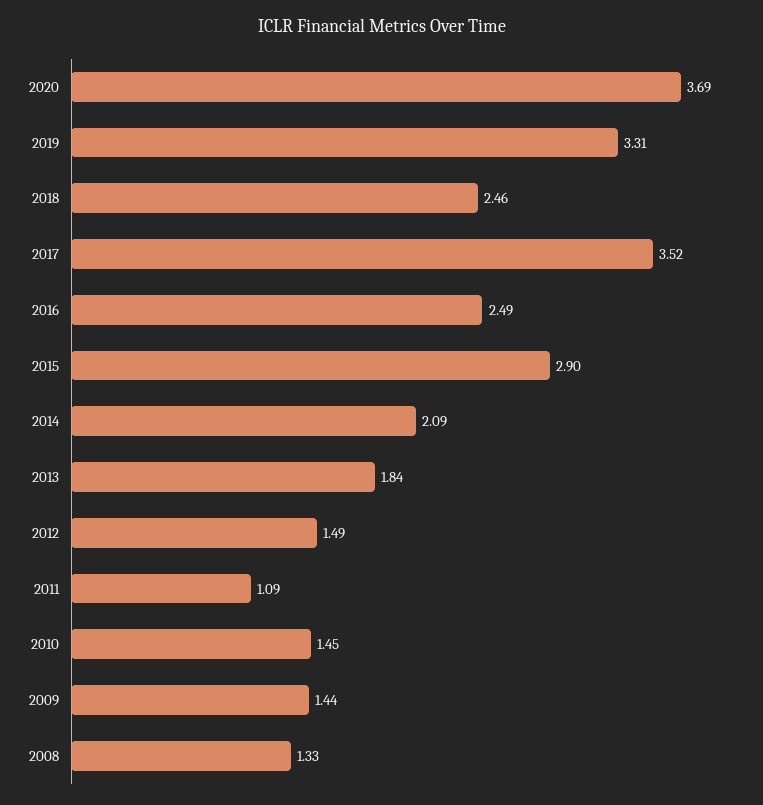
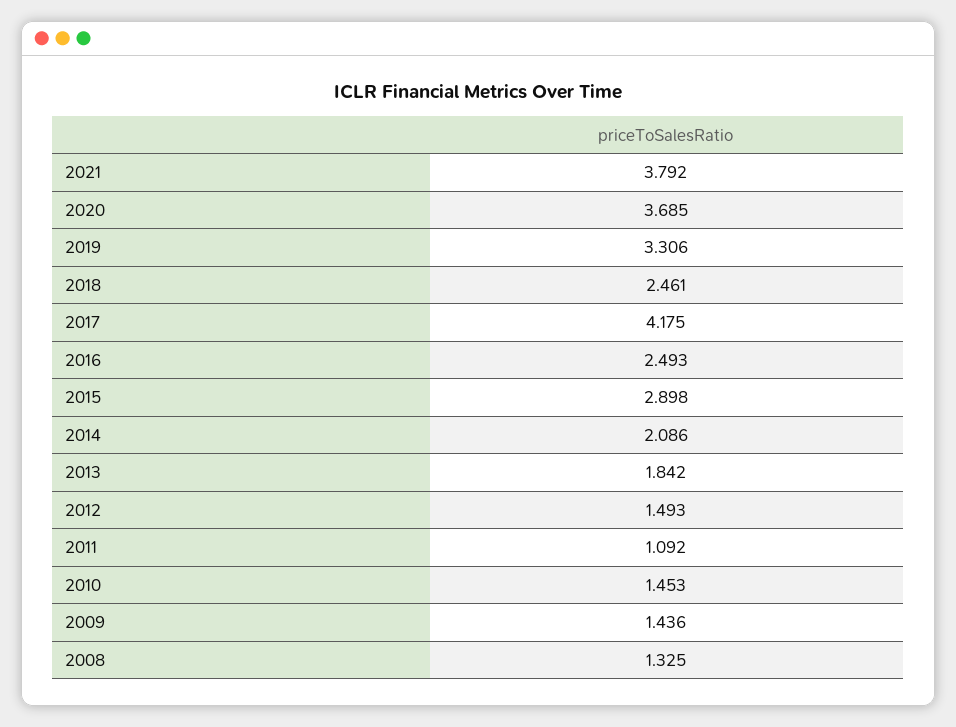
2017: 3.52 -> 4.175
2021: none -> 3.792

